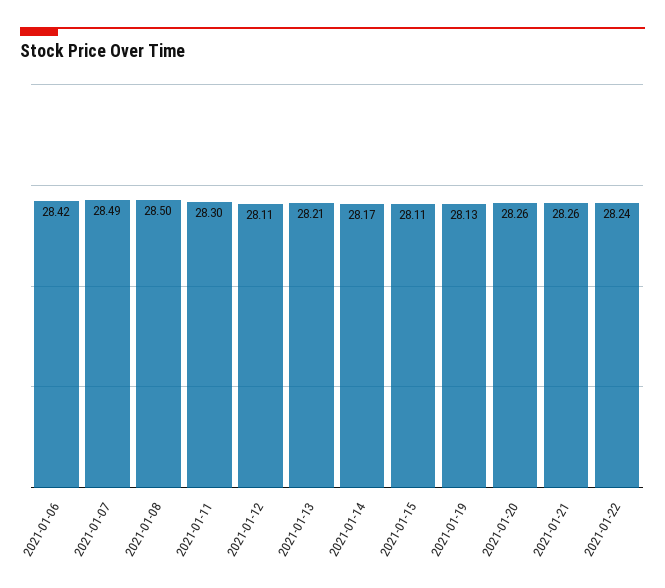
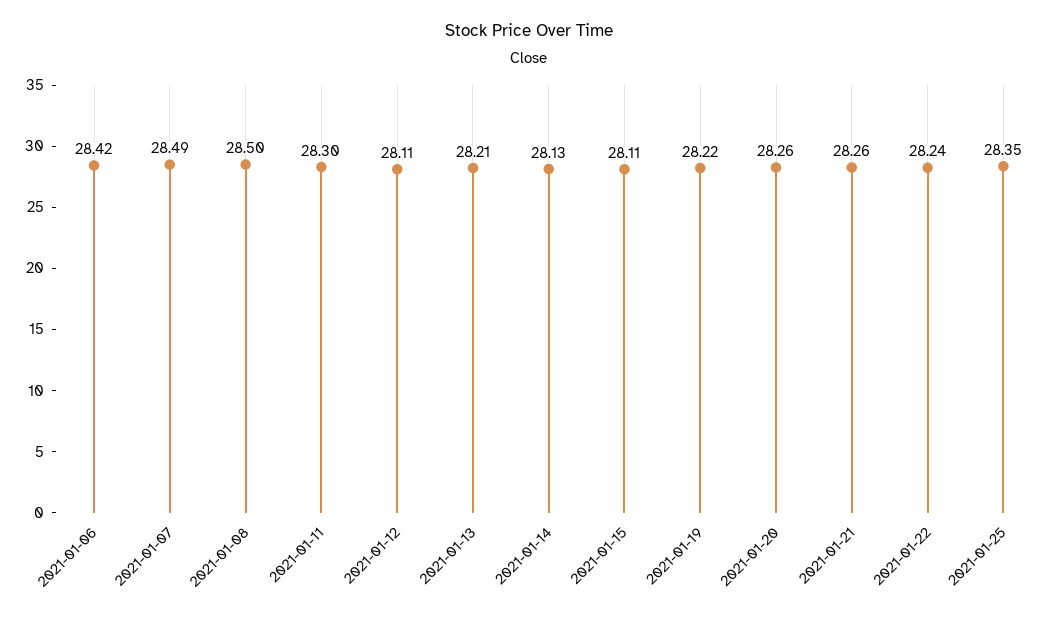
2021-01-14: 28.17 -> 28.13
2021-01-19: 28.13 -> 28.22
2021-01-25: none -> 28.35

